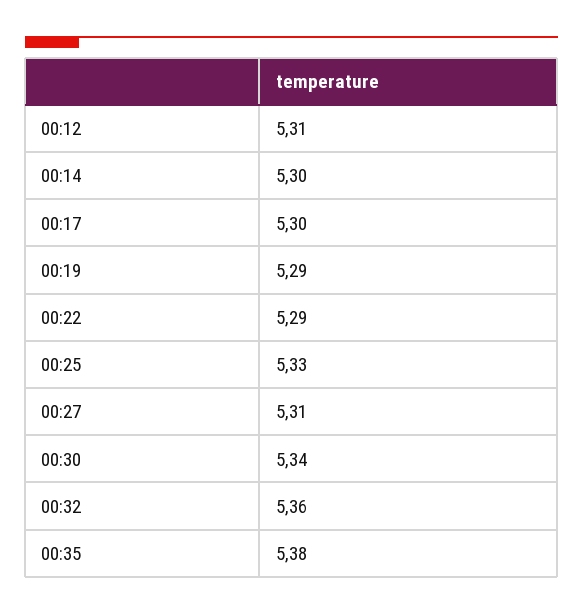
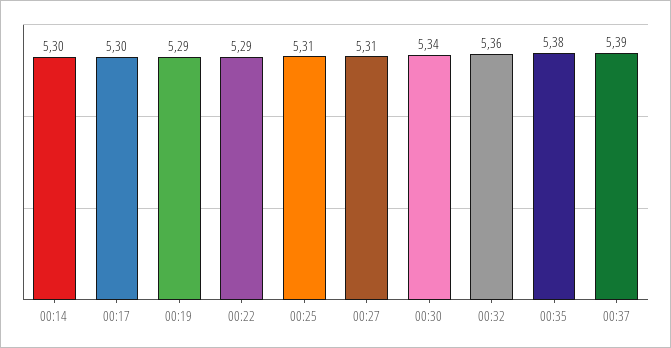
00:12: 5.31 -> none
00:25: 5.33 -> 5.31
00:37: none -> 5.39

